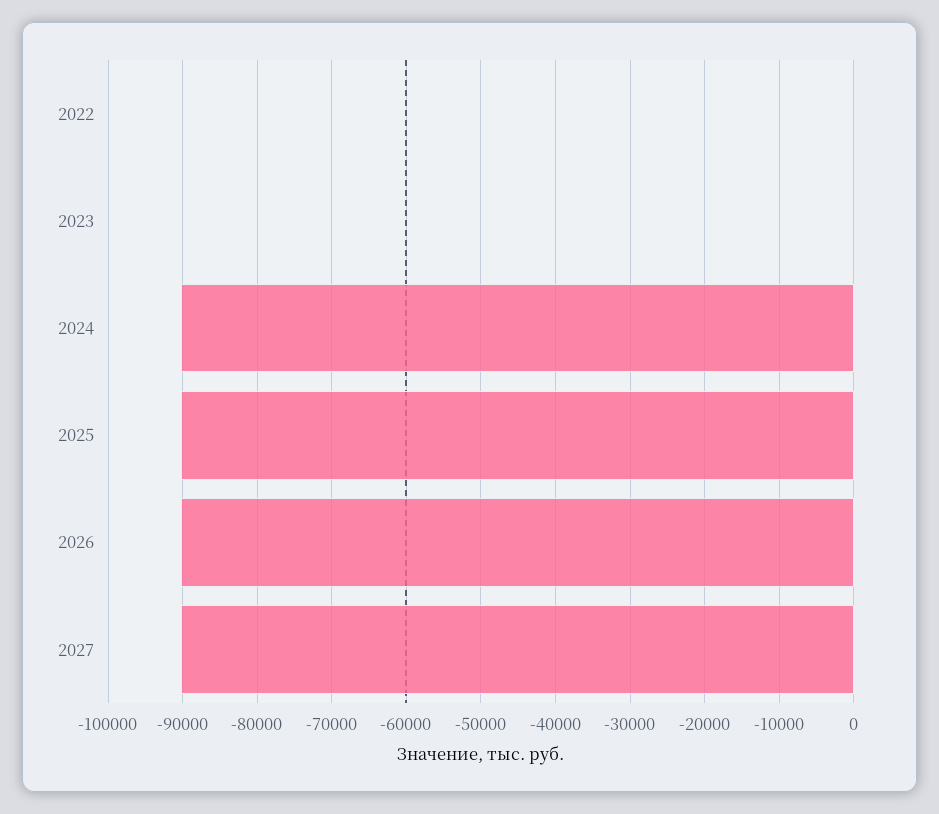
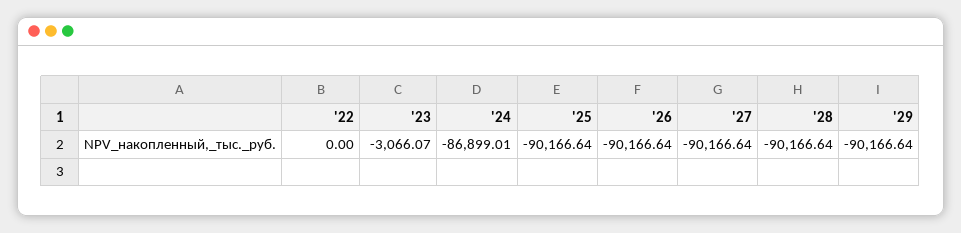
2023: 0 -> -3066.07
2024: -90000 -> -86899.01
'28: none -> -90166.64
'29: none -> -90166.64

